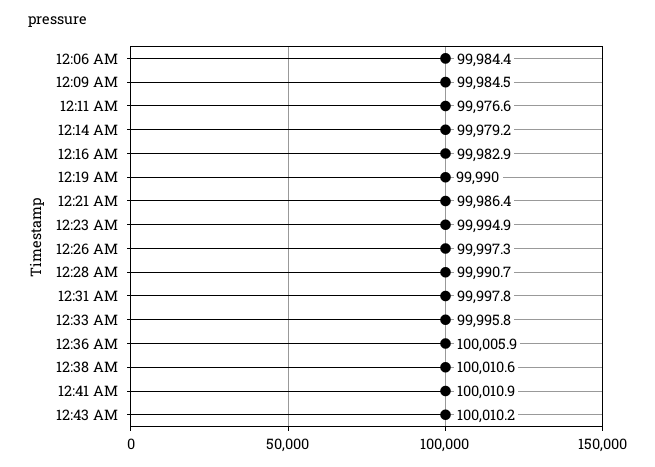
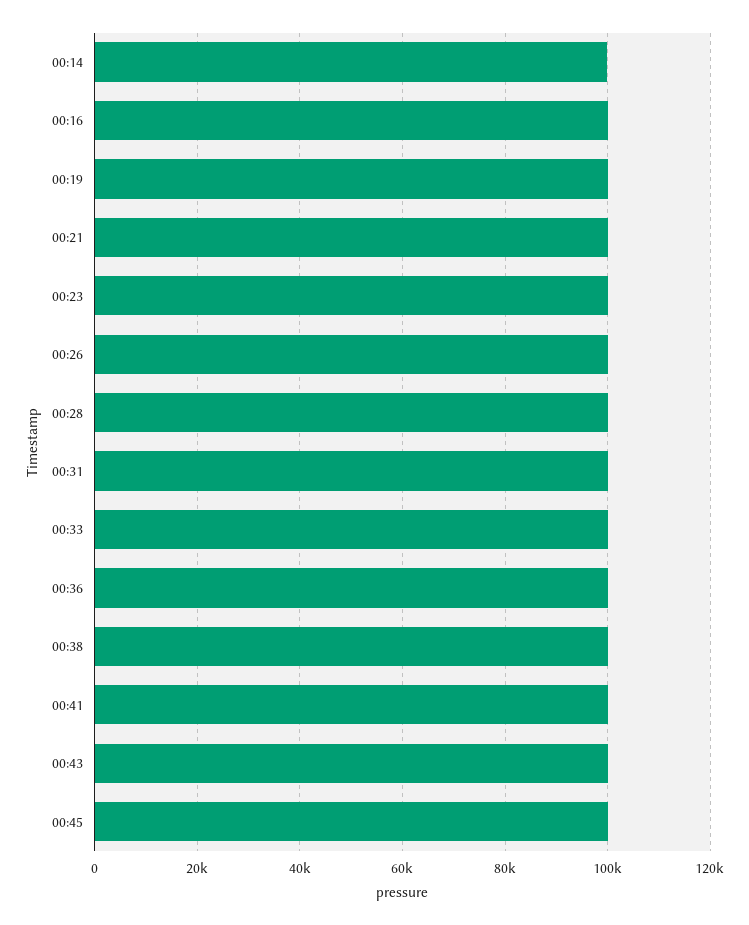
12:06 AM: 99984.4 -> none
12:09 AM: 99984.5 -> none
12:11 AM: 99976.6 -> none
00:45: none -> 100000

